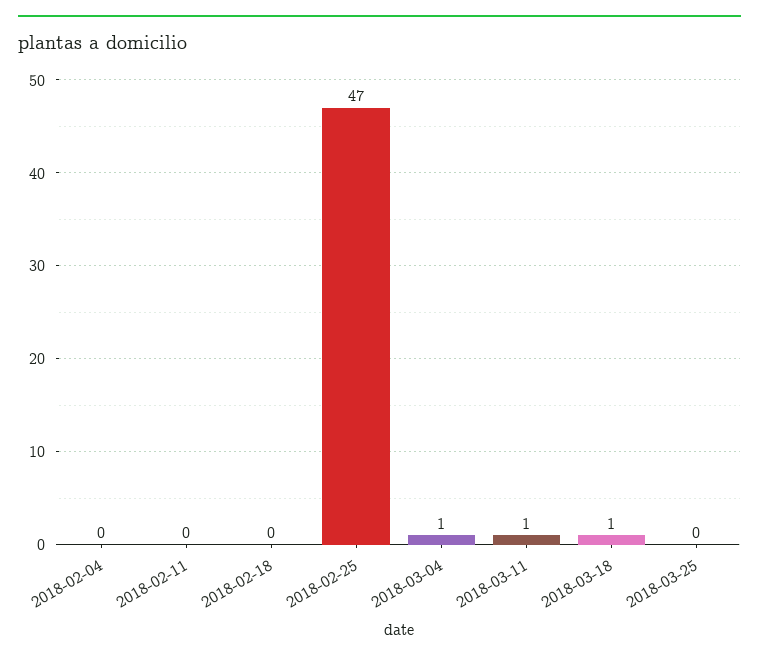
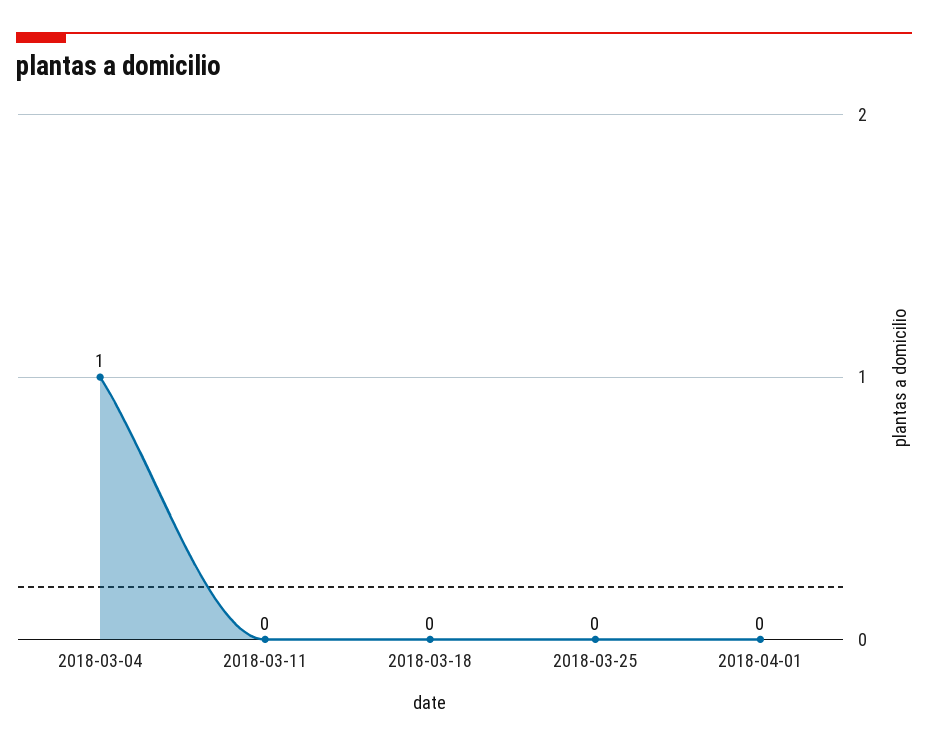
2018-02-04: 0 -> none
2018-02-11: 0 -> none
2018-02-18: 0 -> none
2018-02-25: 47 -> none
2018-03-11: 1 -> 0
2018-03-18: 1 -> 0
2018-04-01: none -> 0

